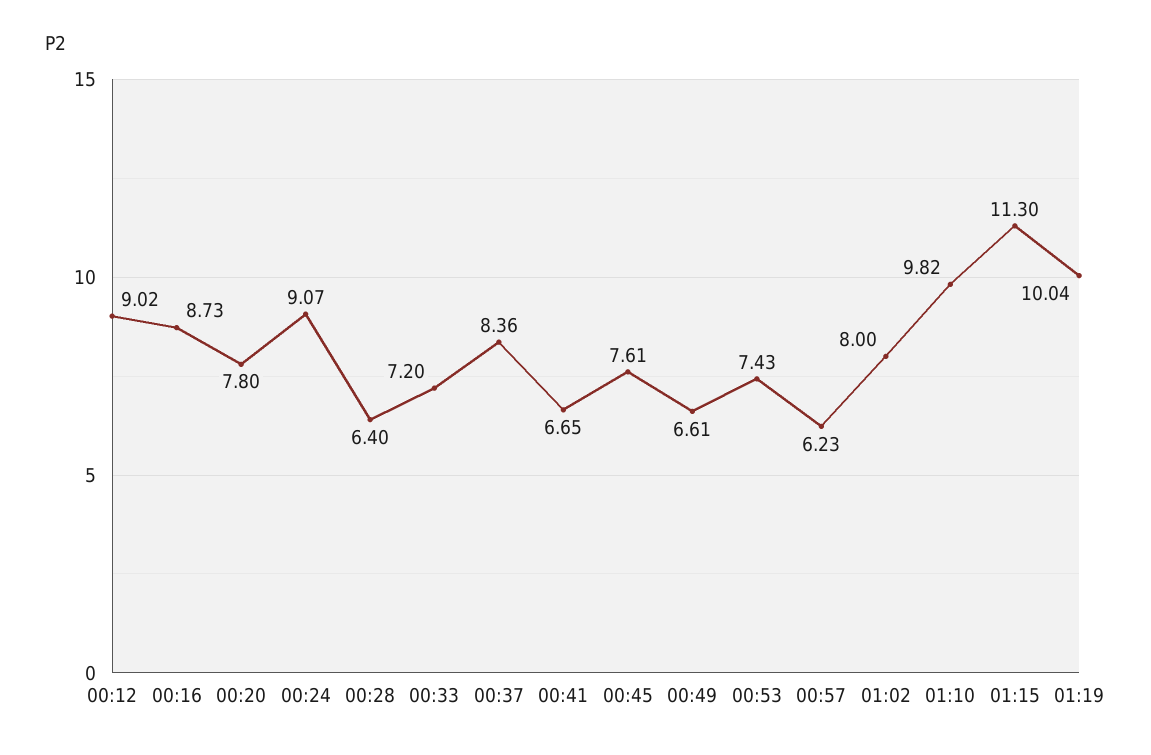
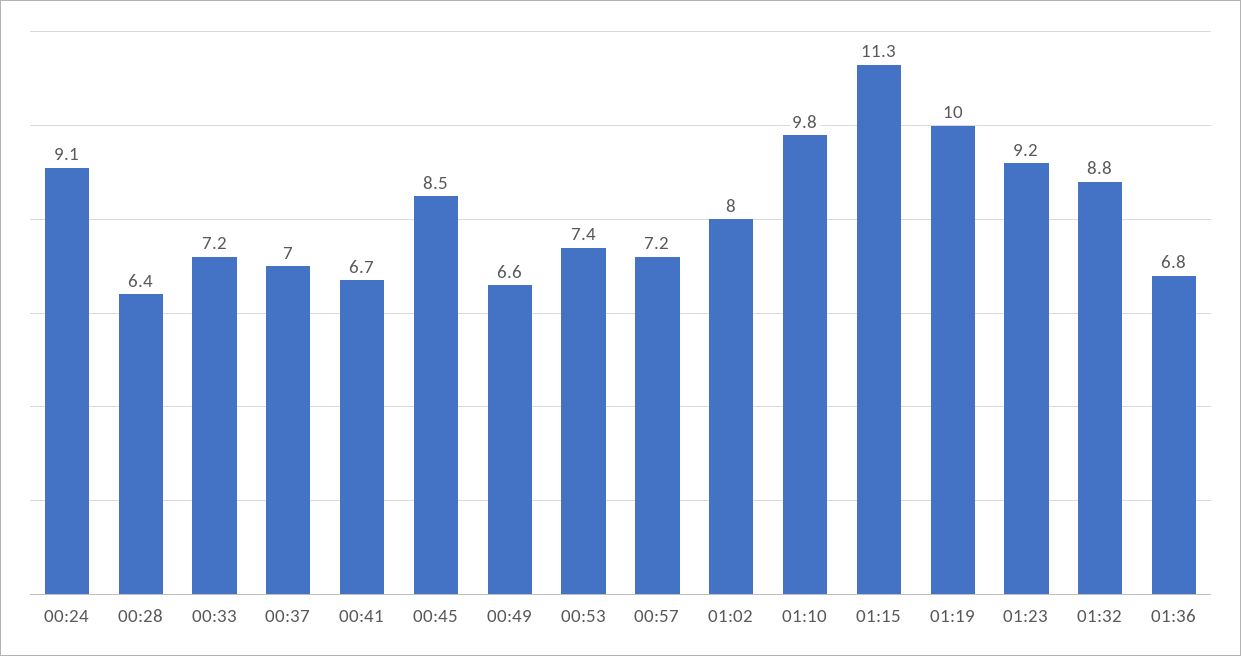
00:12: 9.02 -> none
00:16: 8.73 -> none
00:20: 7.8 -> none
00:37: 8.36 -> 7
00:45: 7.61 -> 8.5
00:57: 6.23 -> 7.2
01:23: none -> 9.2
01:32: none -> 8.8
01:36: none -> 6.8

